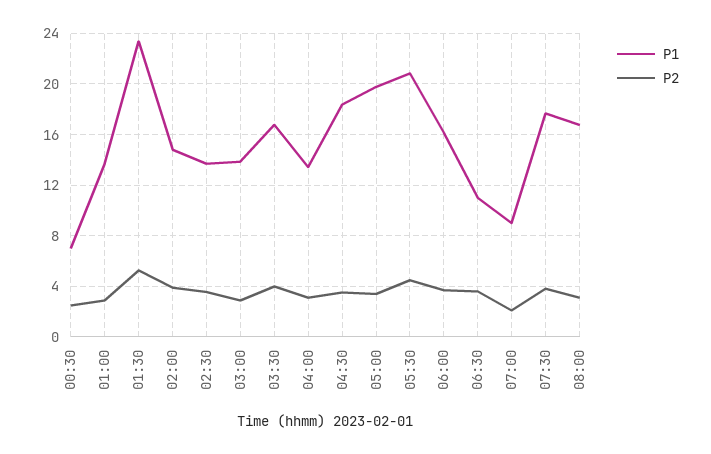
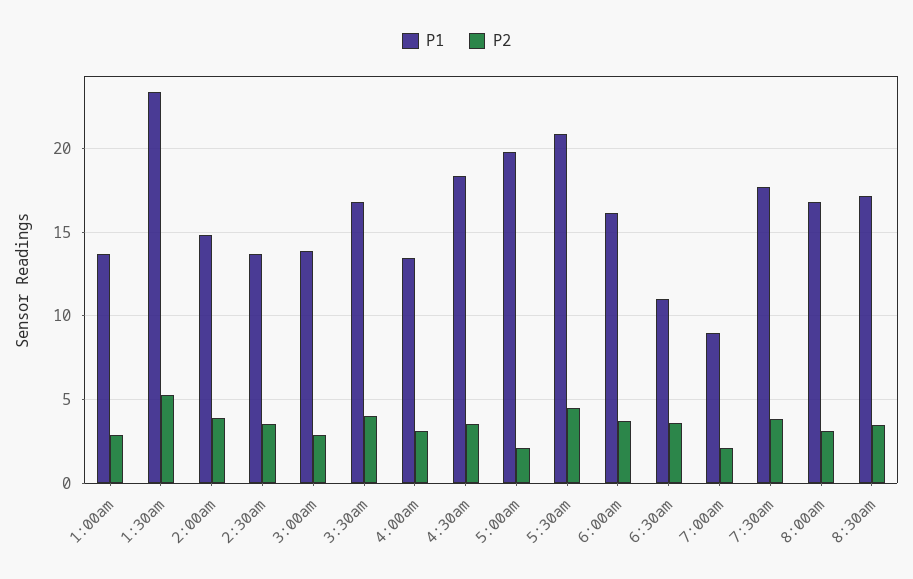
P1, 00:30: 7 -> none
P2, 00:30: 2.5 -> none
P2, 05:00: 3.5 -> 2
P1, 8:30am: none -> 17
P2, 8:30am: none -> 3.5

